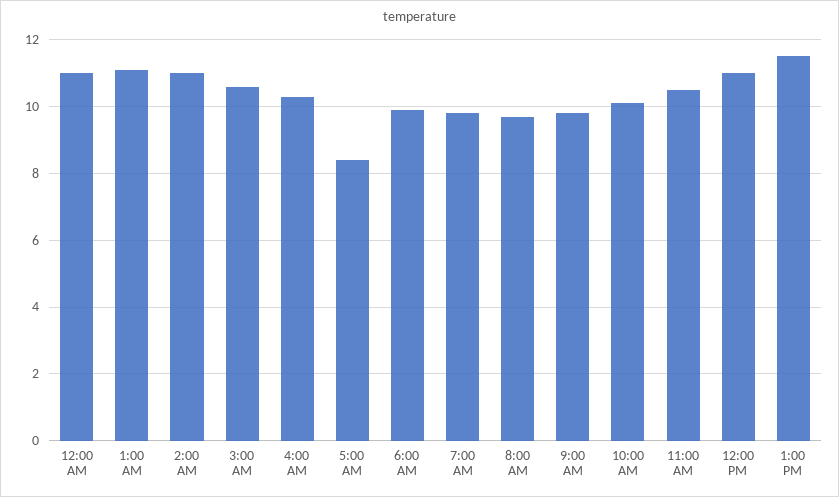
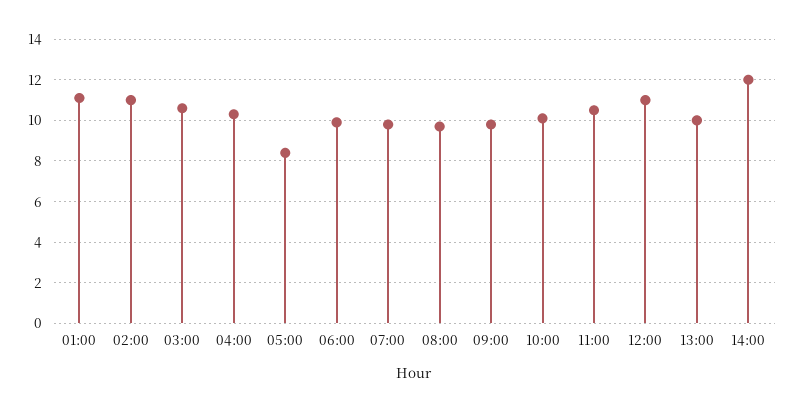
12:00 AM: 11 -> none
1:00 PM: 11.5 -> 10
14:00: none -> 12

